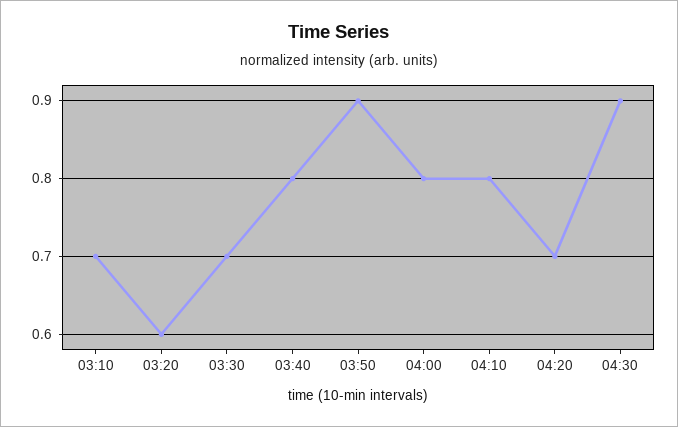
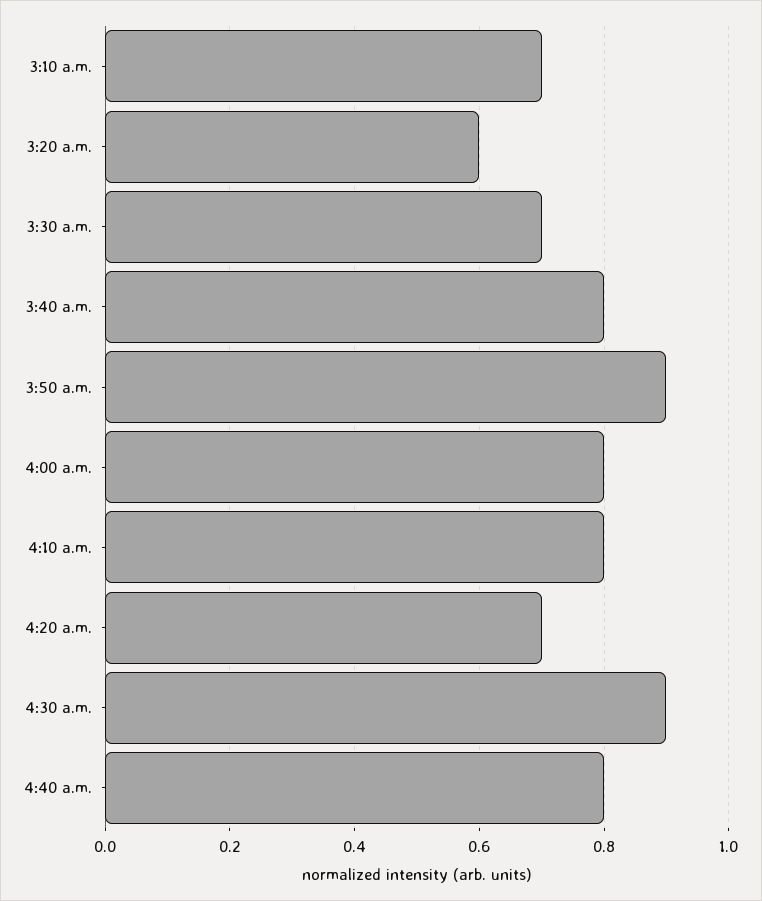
4:40 a.m.: none -> 0.8

